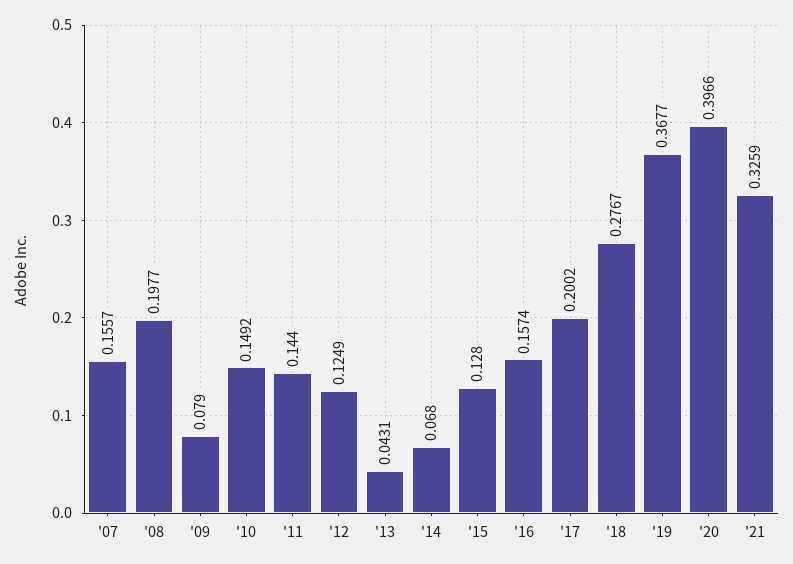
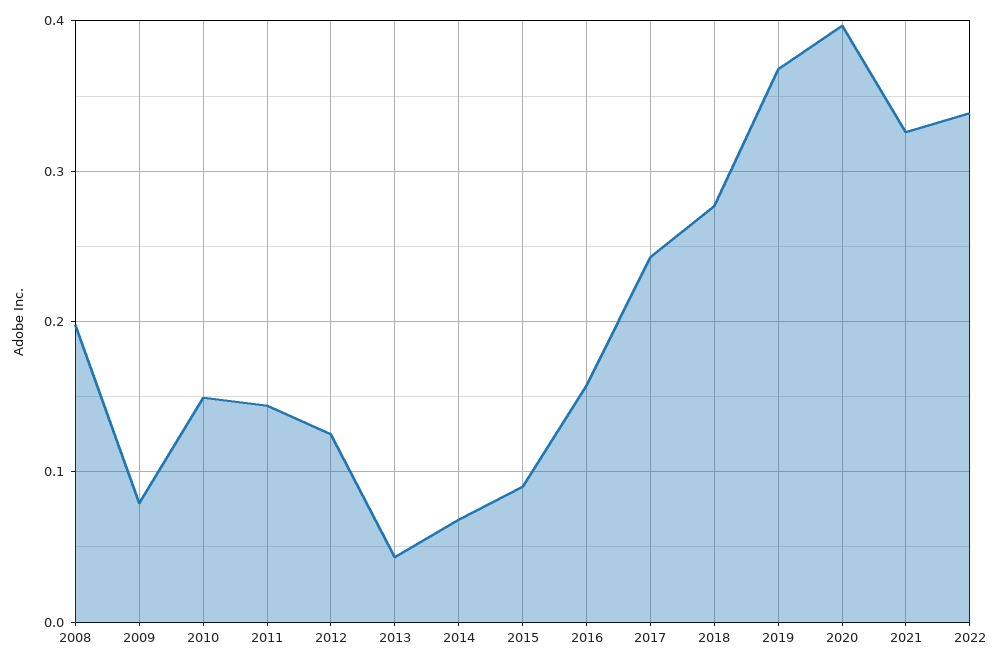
'07: 0.1557 -> none
'15: 0.128 -> 0.09
'17: 0.2002 -> 0.24
2022: none -> 0.34

